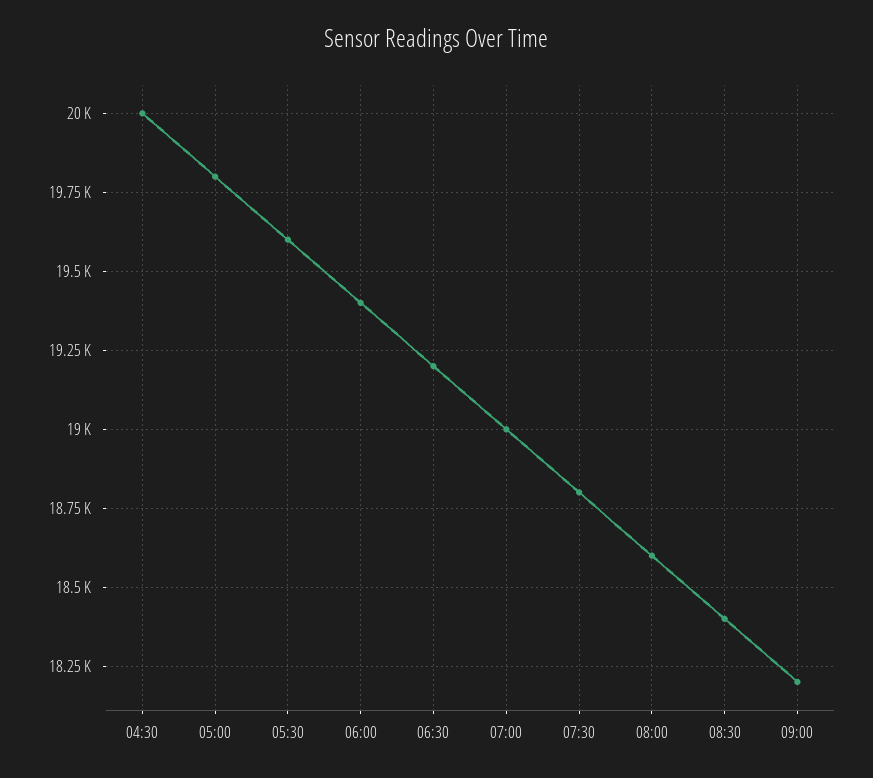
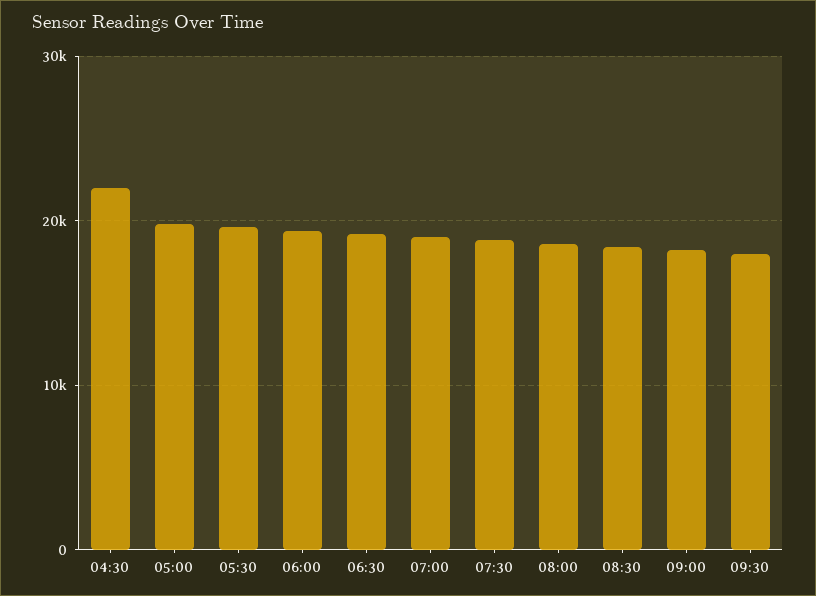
04:30: 20000 -> 22000
09:30: none -> 18000

